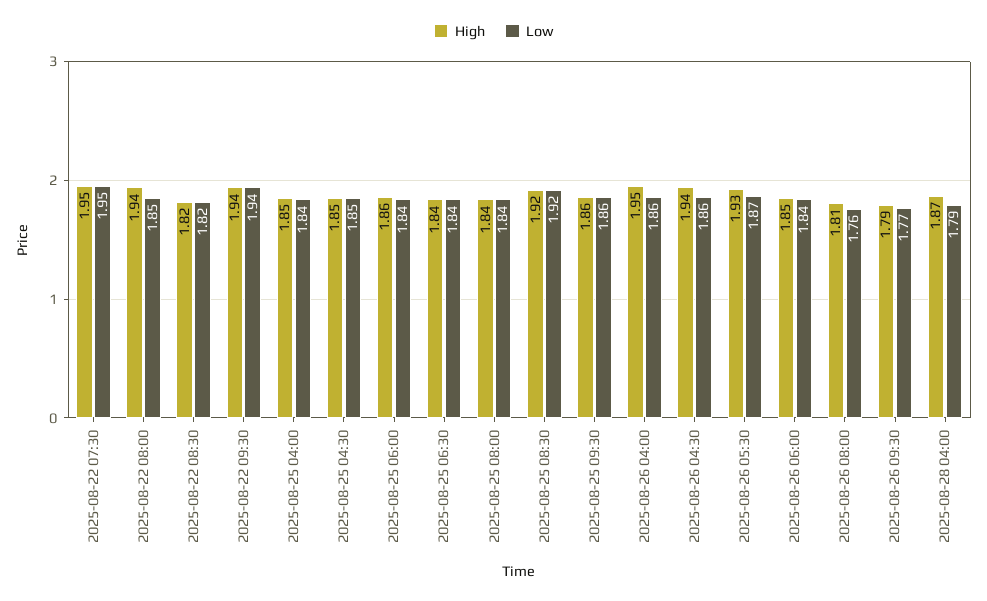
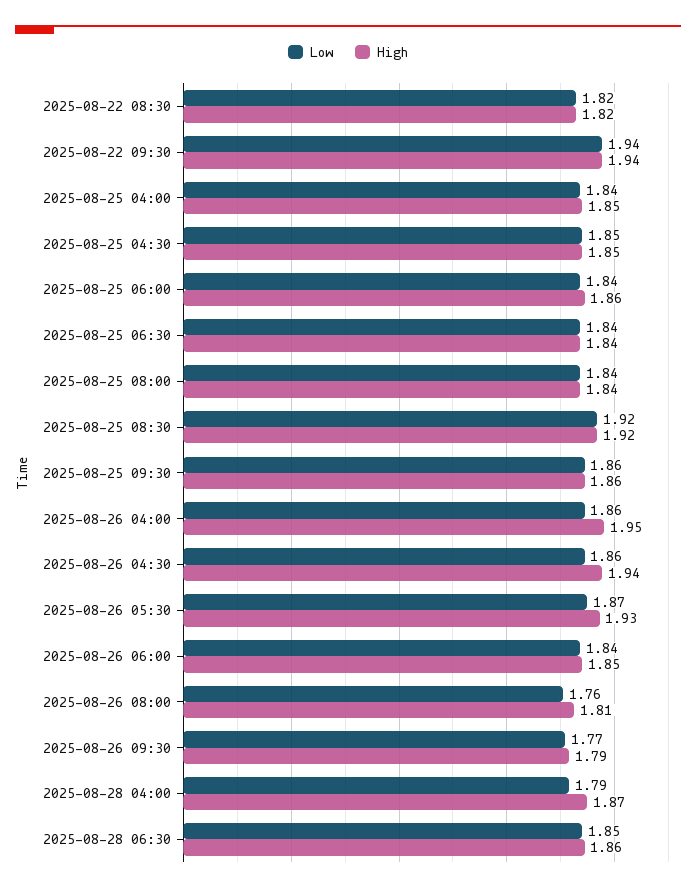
High, 2025-08-22 07:30: 1.95 -> none
Low, 2025-08-22 07:30: 1.95 -> none
High, 2025-08-22 08:00: 1.94 -> none
Low, 2025-08-22 08:00: 1.85 -> none
Low, 2025-08-28 06:30: none -> 1.85
High, 2025-08-28 06:30: none -> 1.86

